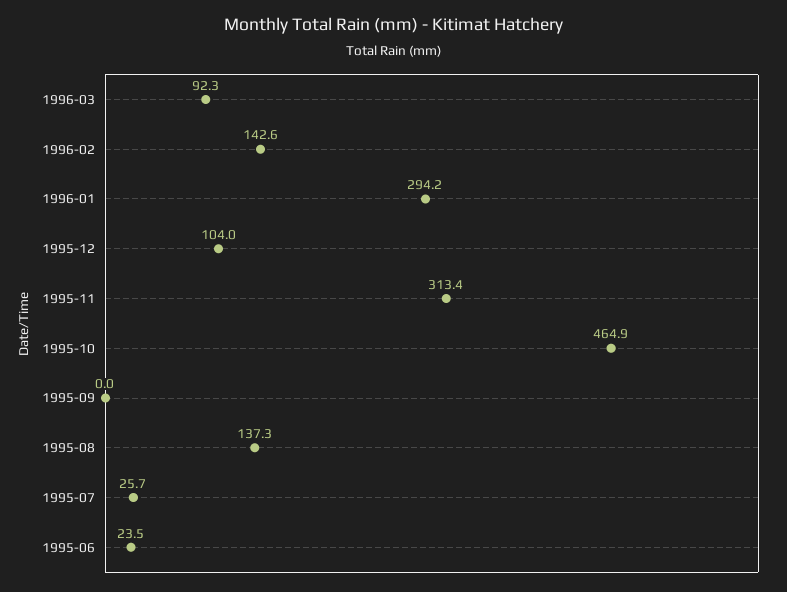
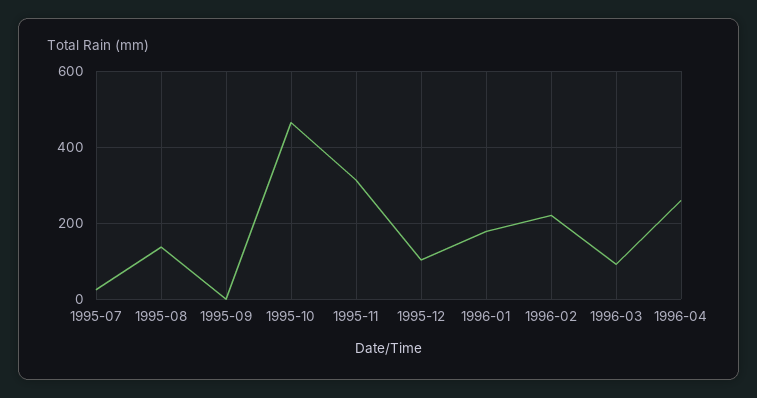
1996-02: 142.6 -> 220
1996-01: 294.2 -> 180
1995-06: 23.5 -> none
1996-04: none -> 260

